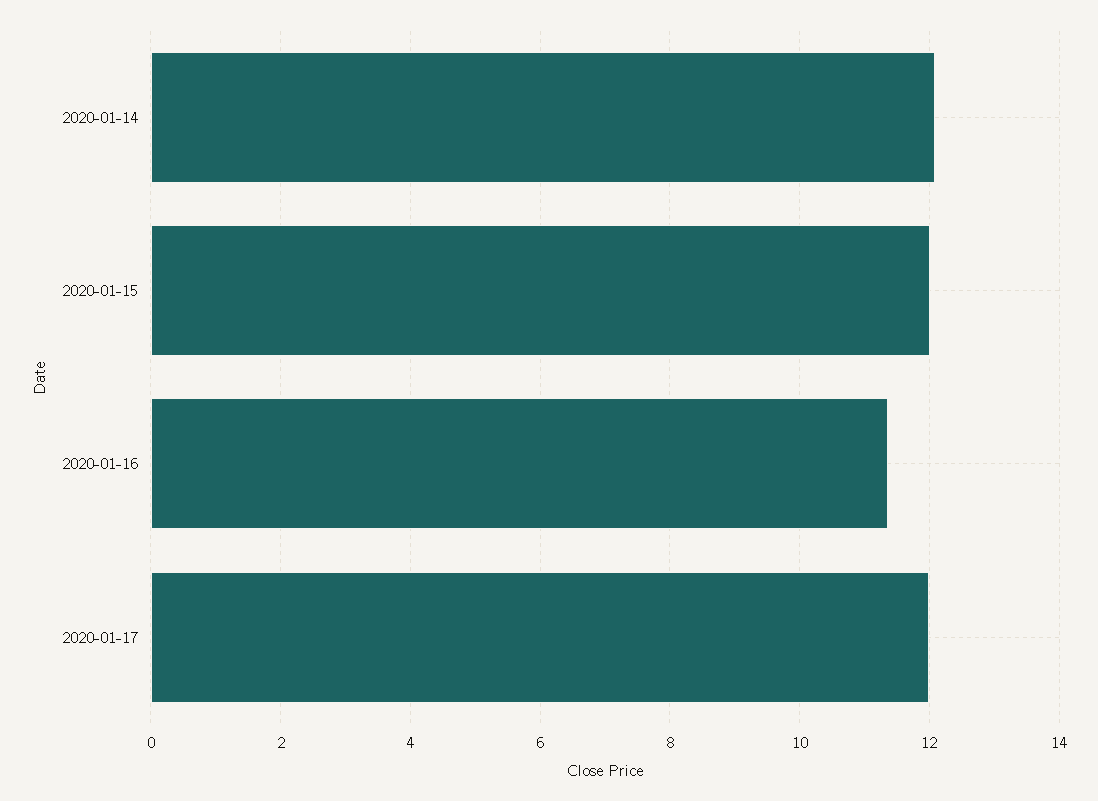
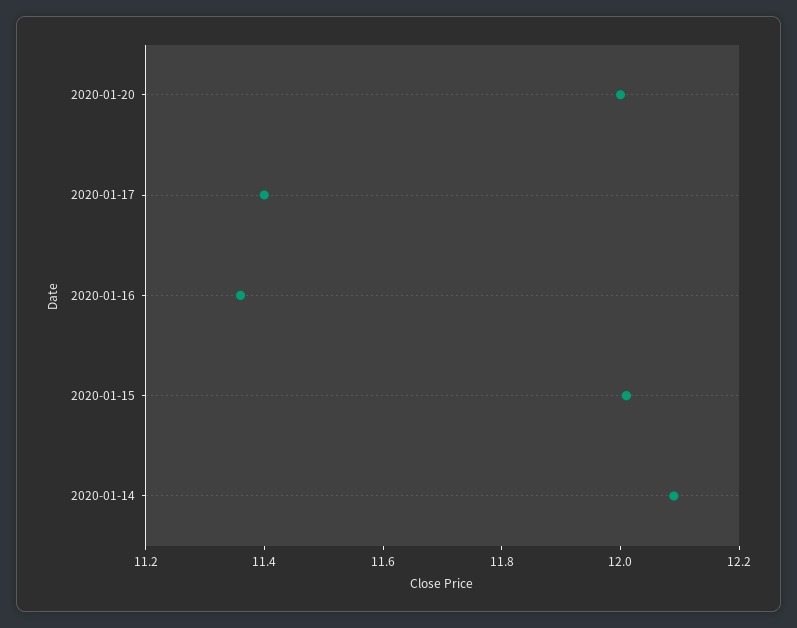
2020-01-17: 12 -> 11.4
2020-01-20: none -> 12

